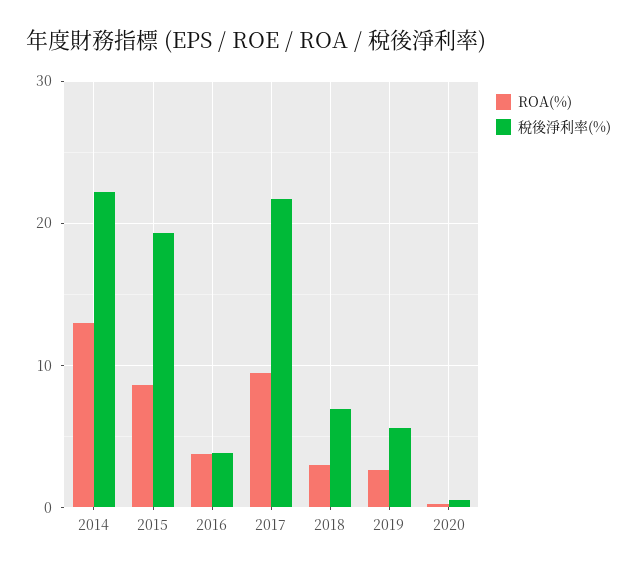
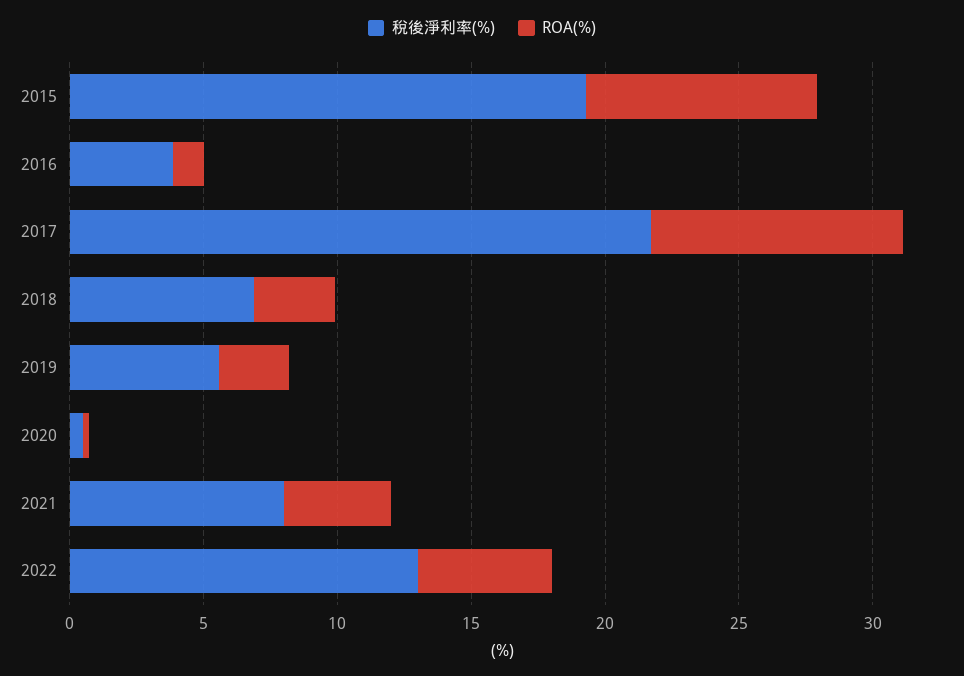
ROA(%), 2014: 13 -> none
稅後淨利率(%), 2014: 22 -> none
ROA(%), 2016: 4 -> 1
稅後淨利率(%), 2021: none -> 8
ROA(%), 2021: none -> 4
稅後淨利率(%), 2022: none -> 13
ROA(%), 2022: none -> 5

